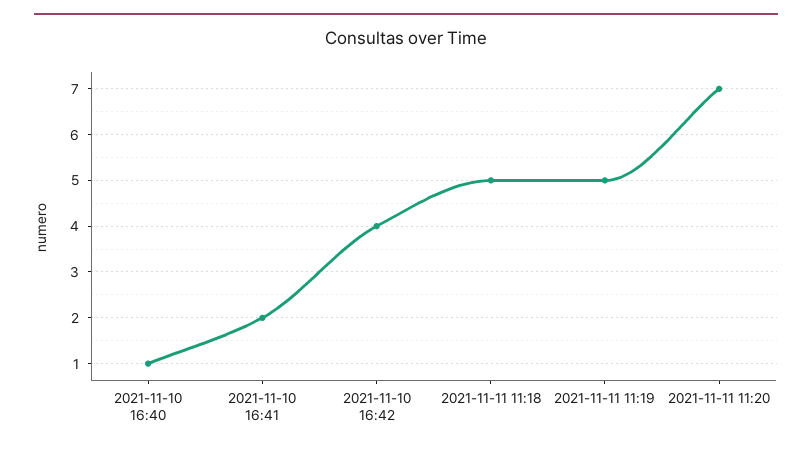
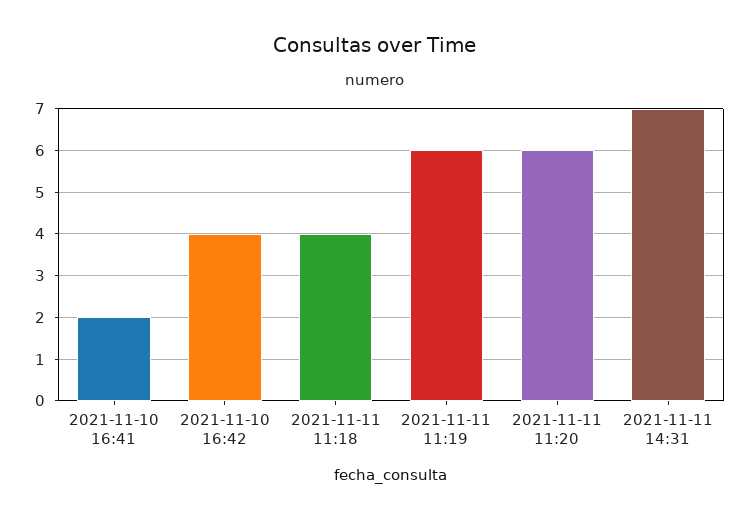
2021-11-10 16:40: 1 -> none
2021-11-11 11:18: 5 -> 4
2021-11-11 11:19: 5 -> 6
2021-11-11 11:20: 7 -> 6
2021-11-11 14:31: none -> 7

